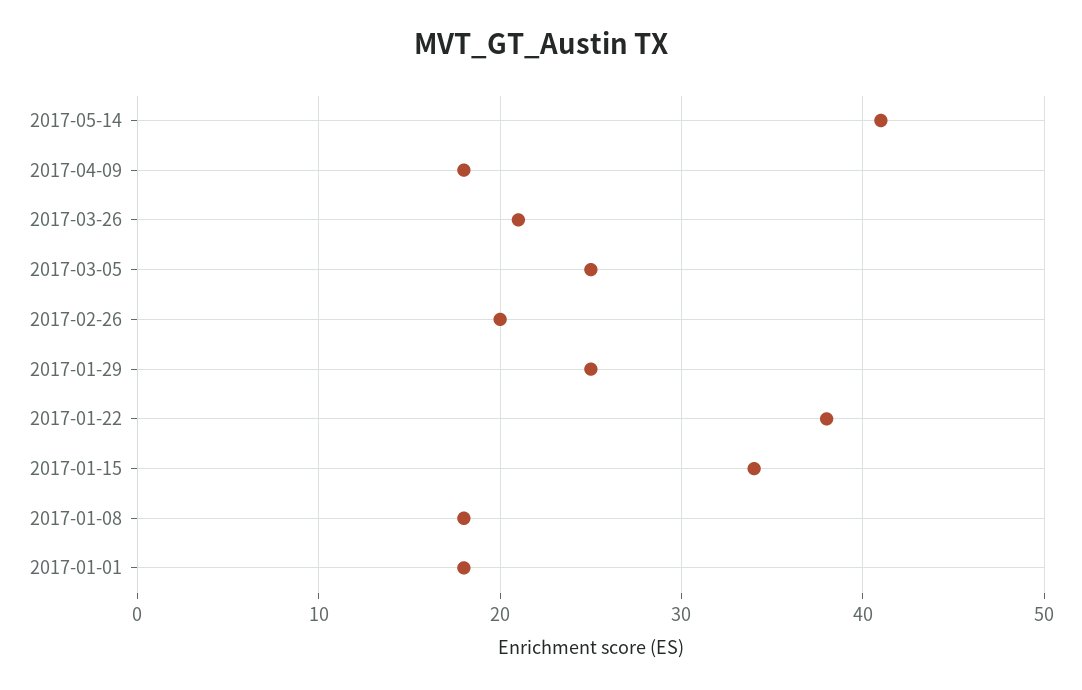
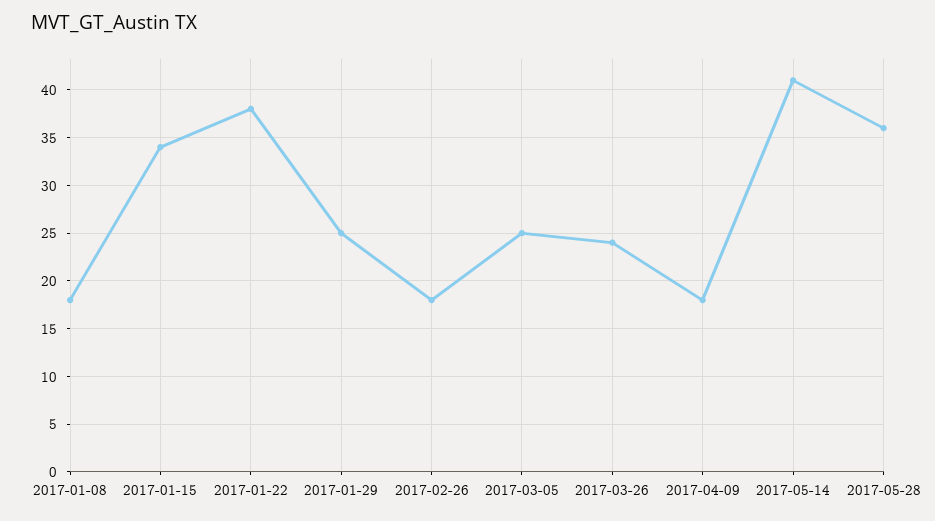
2017-03-26: 21 -> 24
2017-02-26: 20 -> 18
2017-01-01: 18 -> none
2017-05-28: none -> 36

